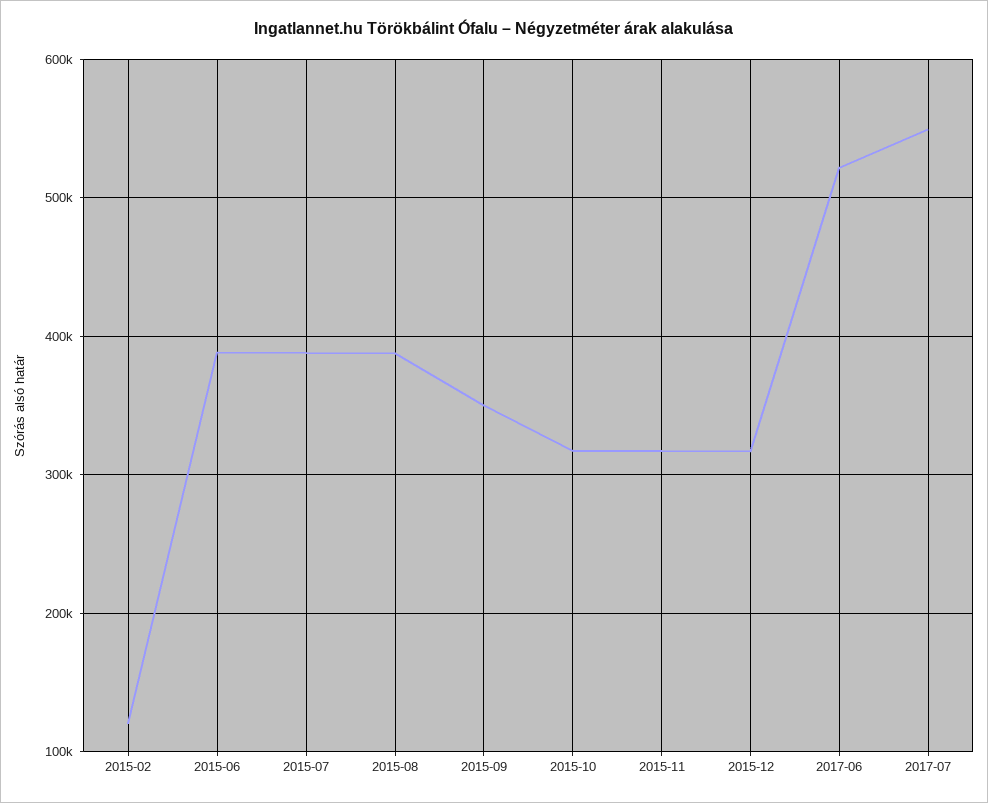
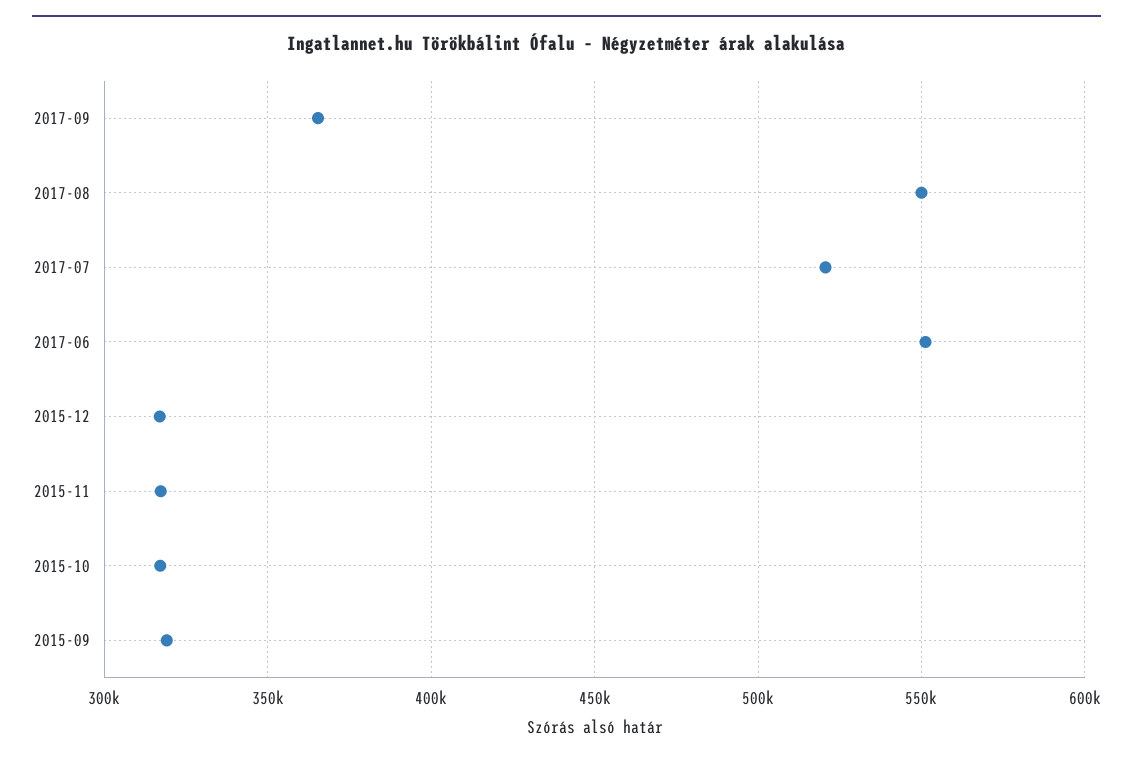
2015-02: 120000 -> none
2015-06: 390000 -> none
2015-07: 390000 -> none
2015-08: 390000 -> none
2015-09: 350000 -> 320000
2017-06: 520000 -> 550000
2017-07: 550000 -> 520000
2017-09: none -> 365000
2017-08: none -> 550000

